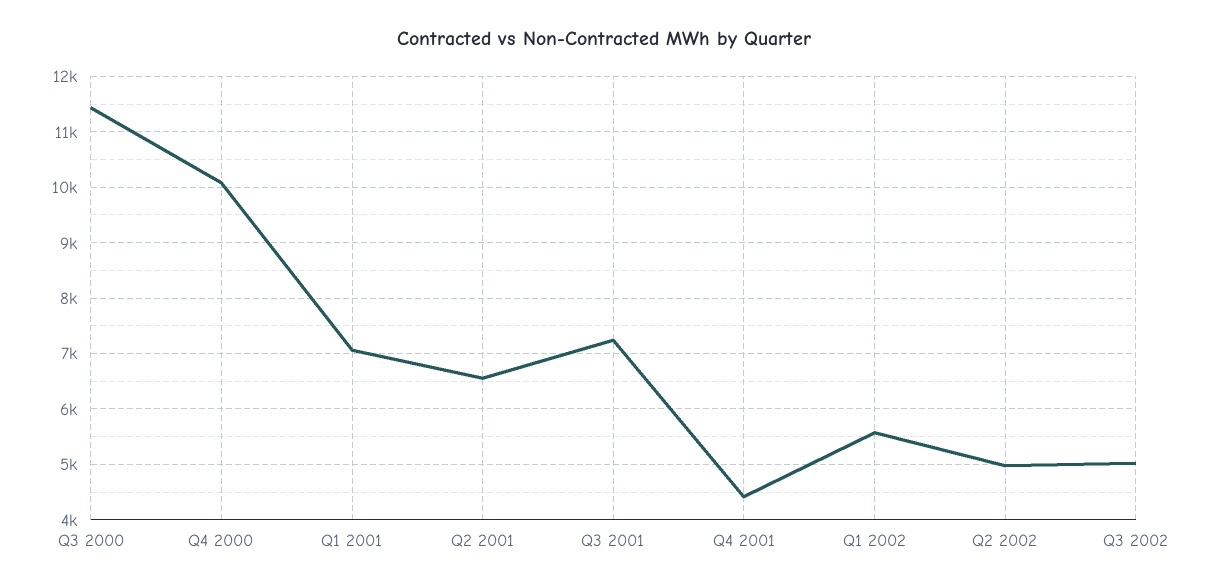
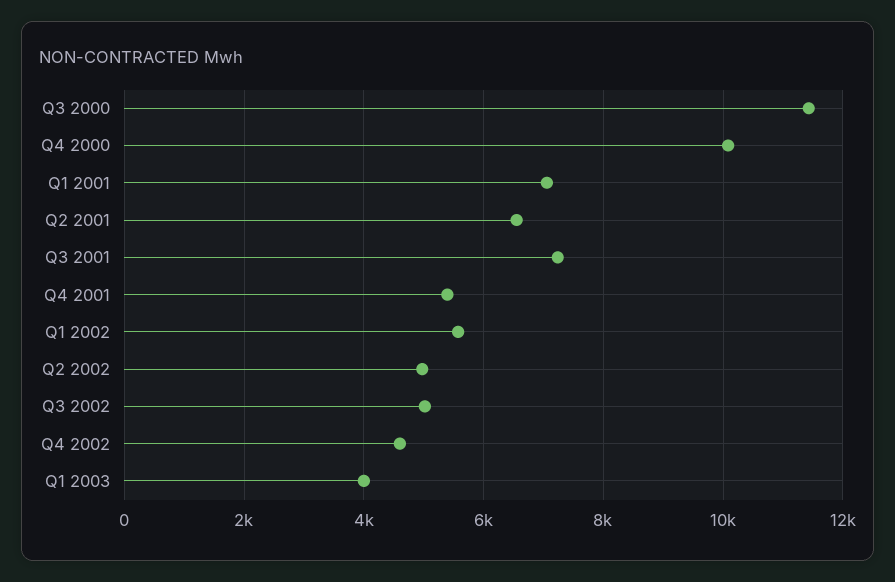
Q4 2001: 4400 -> 5400
Q4 2002: none -> 4600
Q1 2003: none -> 4000

